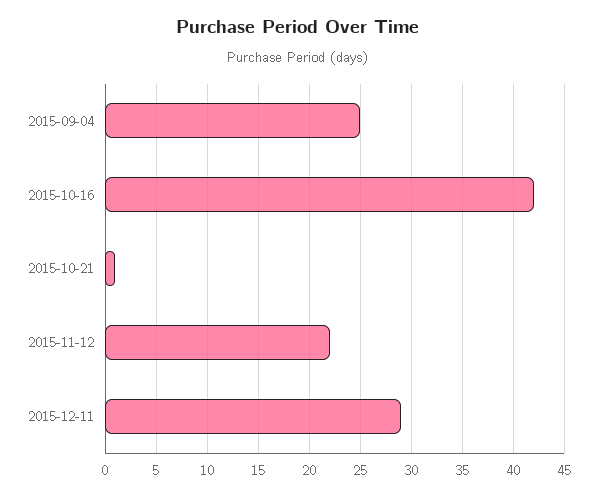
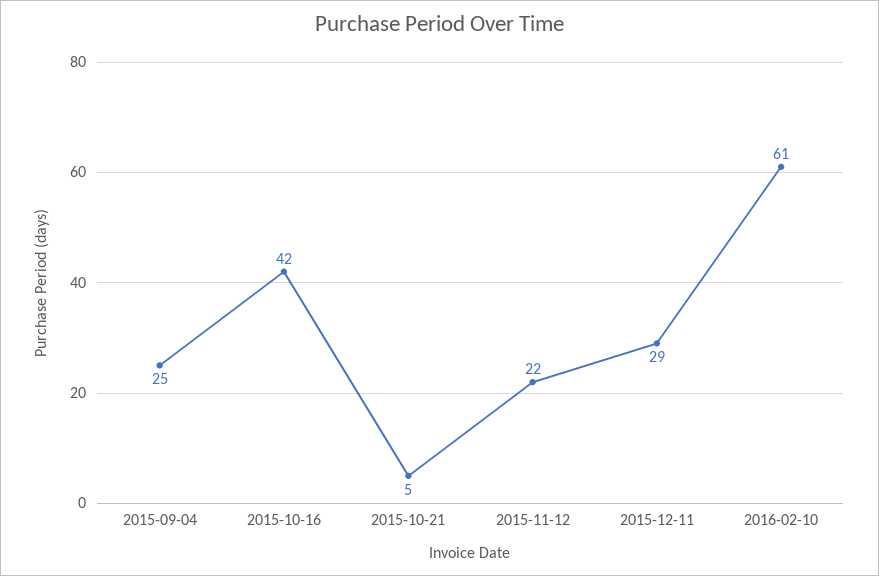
2015-10-21: 1 -> 5
2016-02-10: none -> 61

